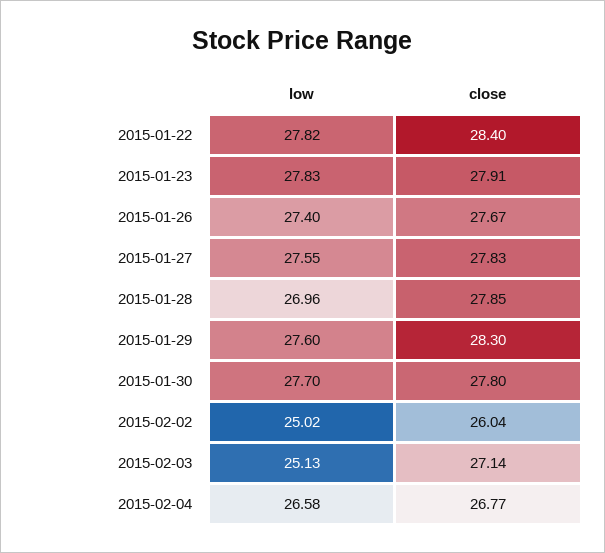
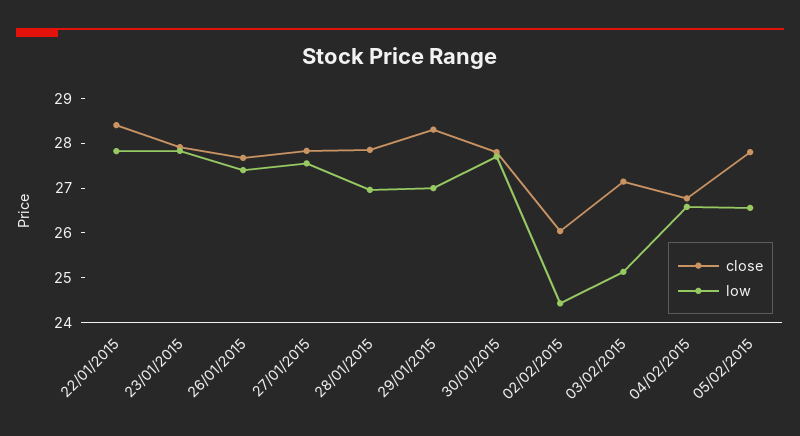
low, 2015-01-29: 27.6 -> 27
low, 2015-02-02: 25.02 -> 24.4
close, 05/02/2015: none -> 27.8
low, 05/02/2015: none -> 26.6

